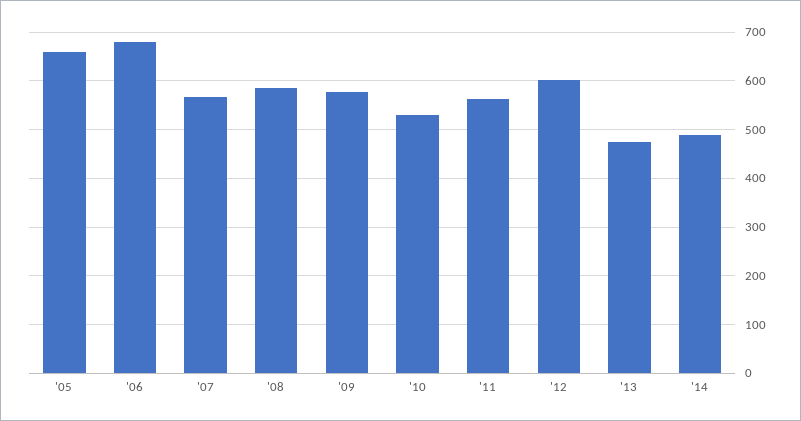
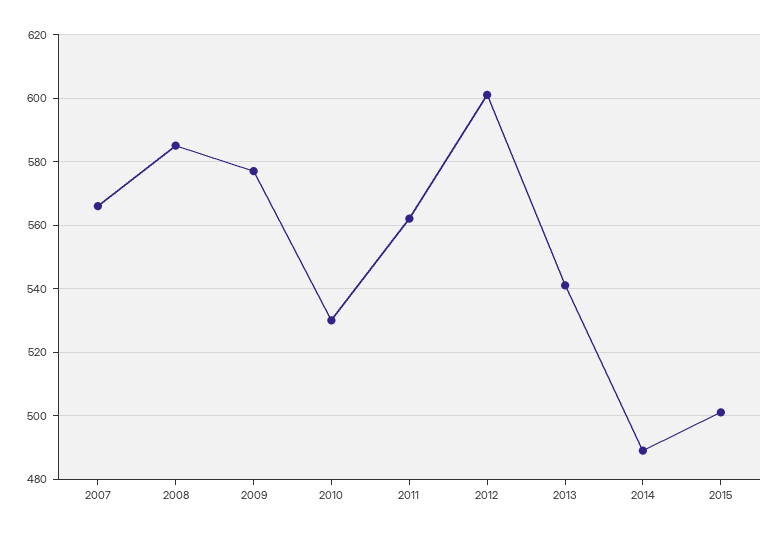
'05: 660 -> none
'06: 680 -> none
'13: 480 -> 540
2015: none -> 500

